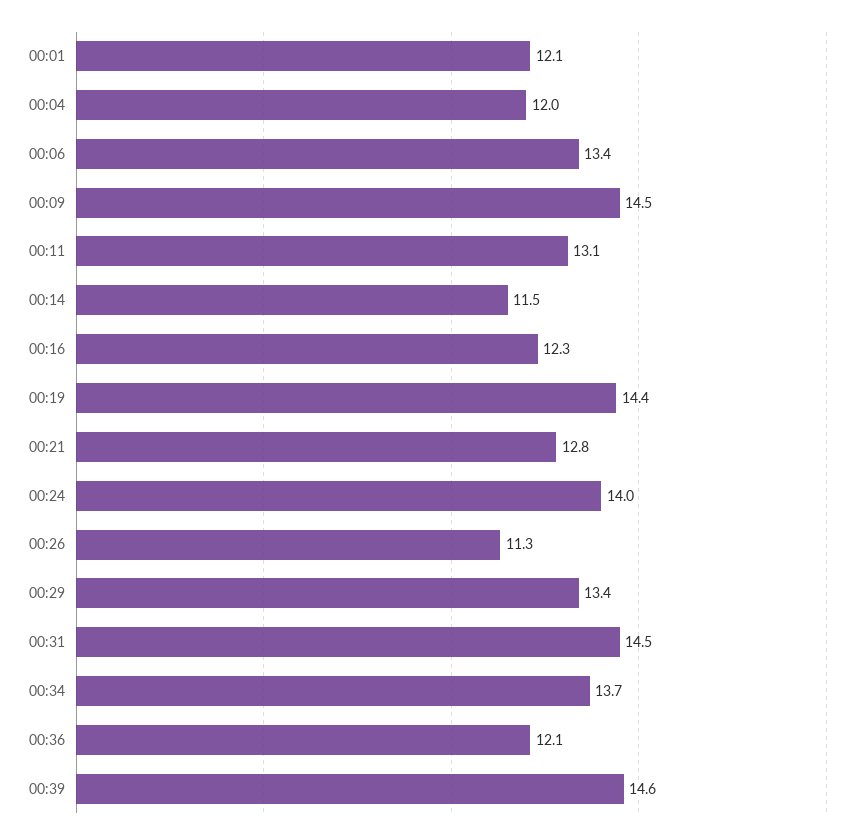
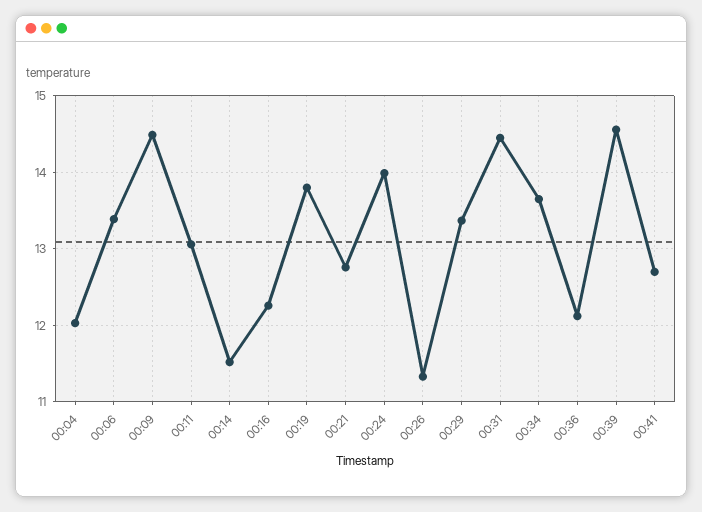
00:01: 12.1 -> none
00:19: 14.4 -> 13.8
00:41: none -> 12.7

